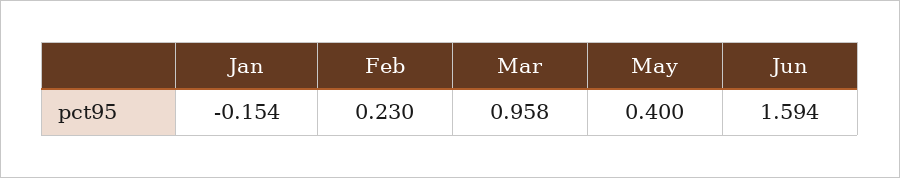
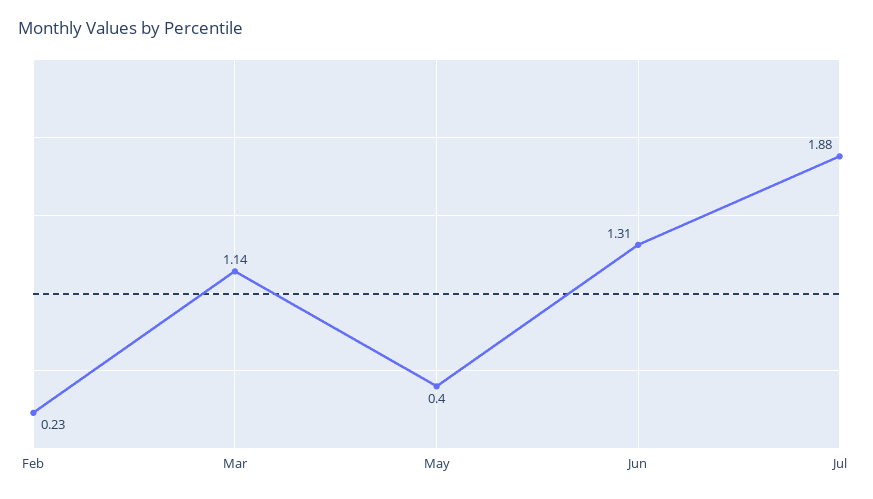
Jan: -0.154 -> none
Mar: 0.958 -> 1.14
Jun: 1.594 -> 1.31
Jul: none -> 1.88

